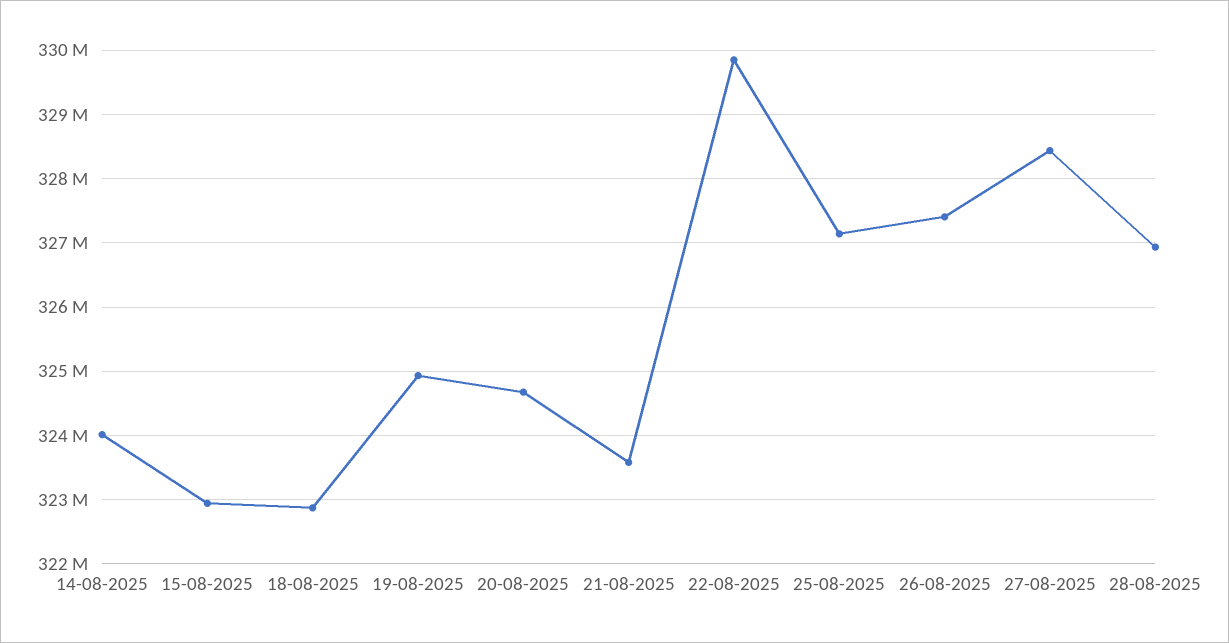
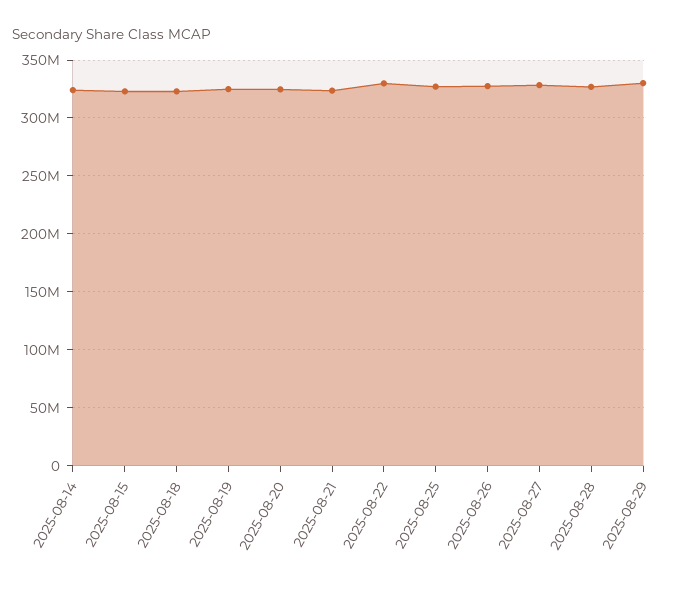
2025-08-29: none -> 330000000

